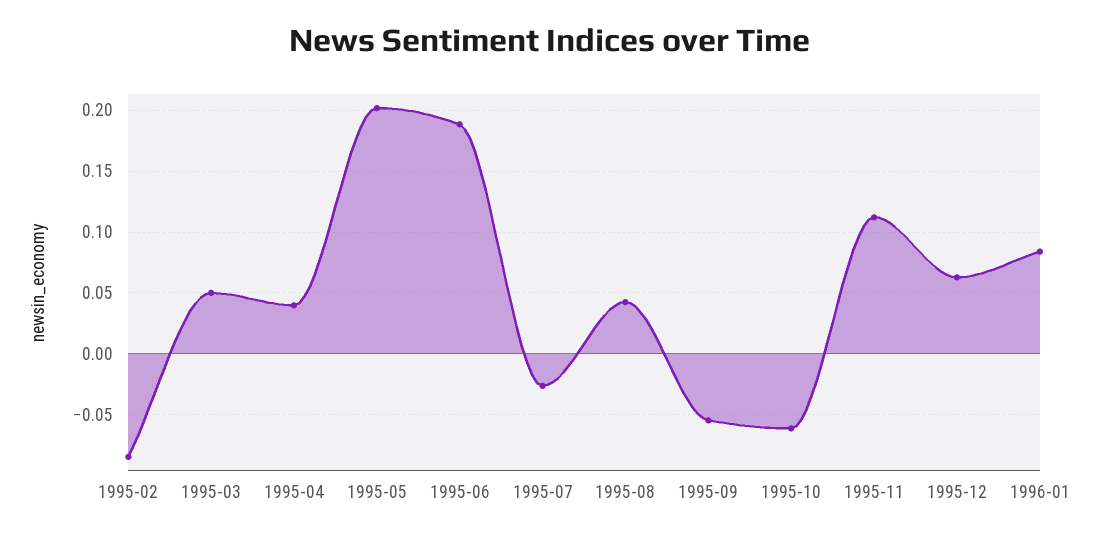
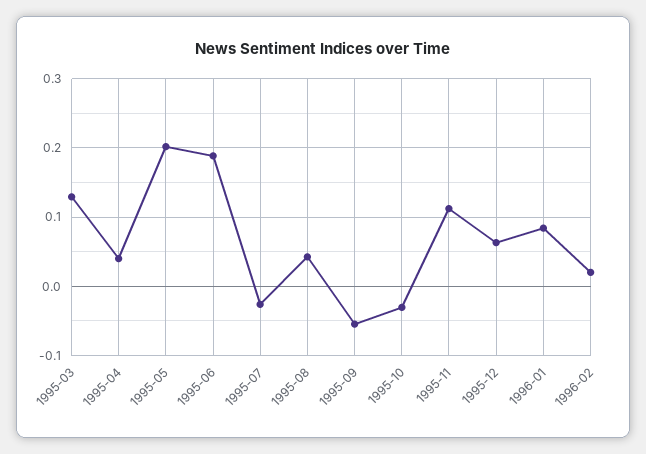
1995-02: -0.085 -> none
1995-03: 0.05 -> 0.13
1995-10: -0.06 -> -0.03
1996-02: none -> 0.02

